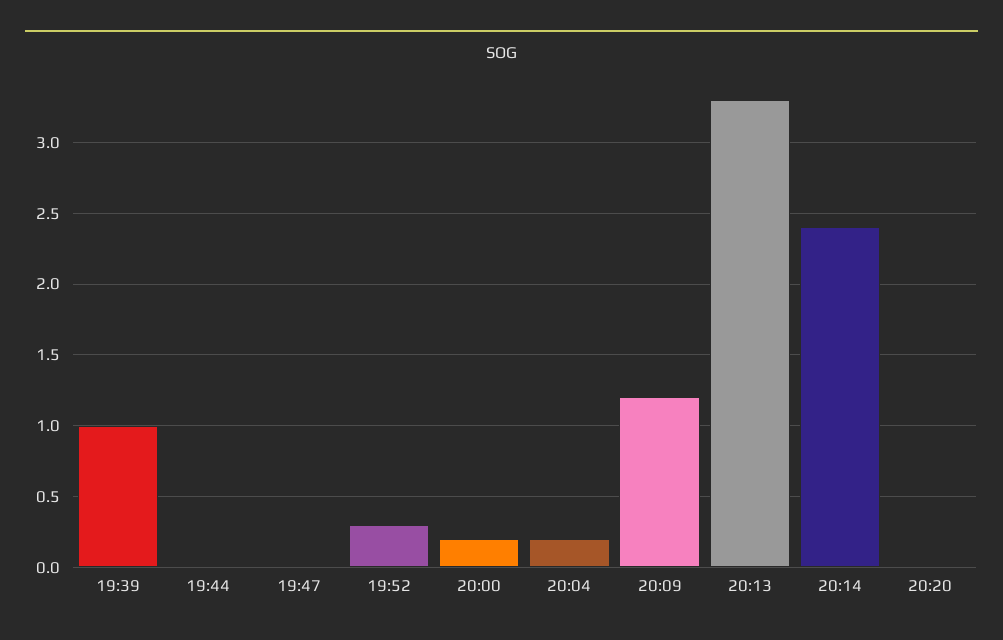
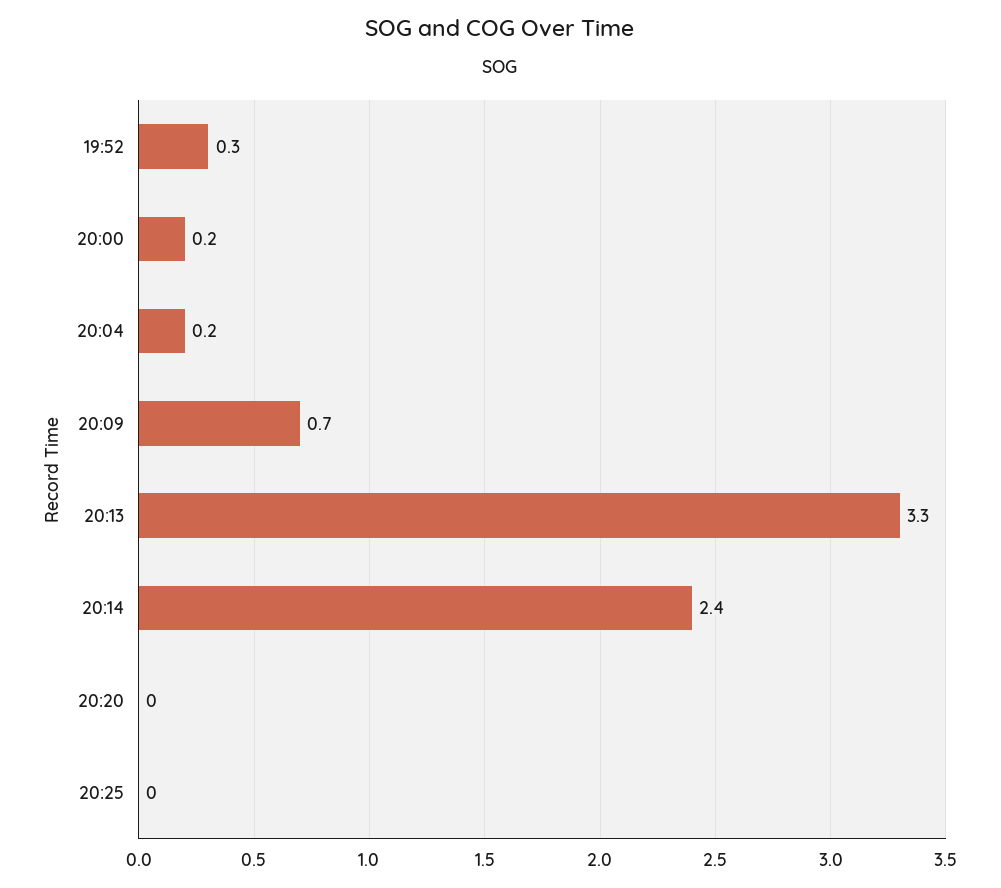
19:39: 1 -> none
19:44: 0 -> none
19:47: 0 -> none
20:09: 1.2 -> 0.7
20:25: none -> 0

